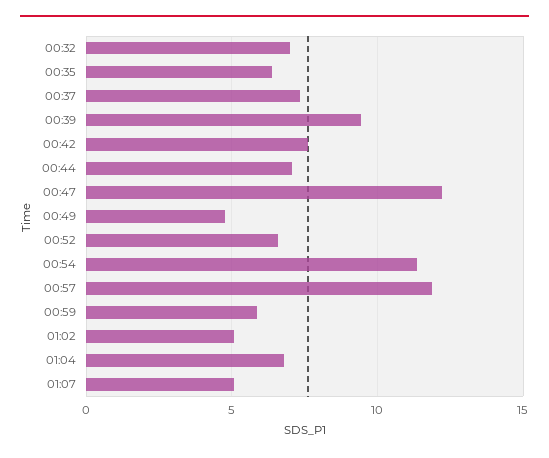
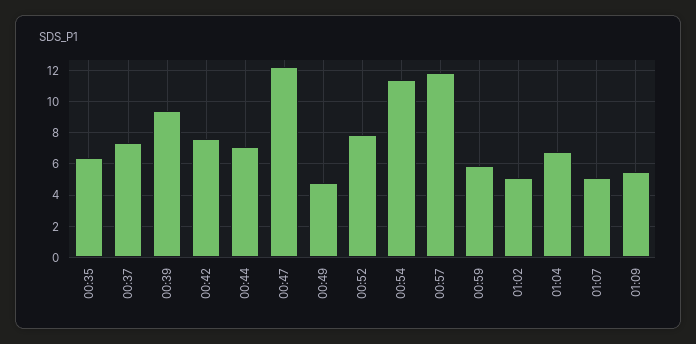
00:32: 7 -> none
00:52: 6.5 -> 8
01:09: none -> 5.5

